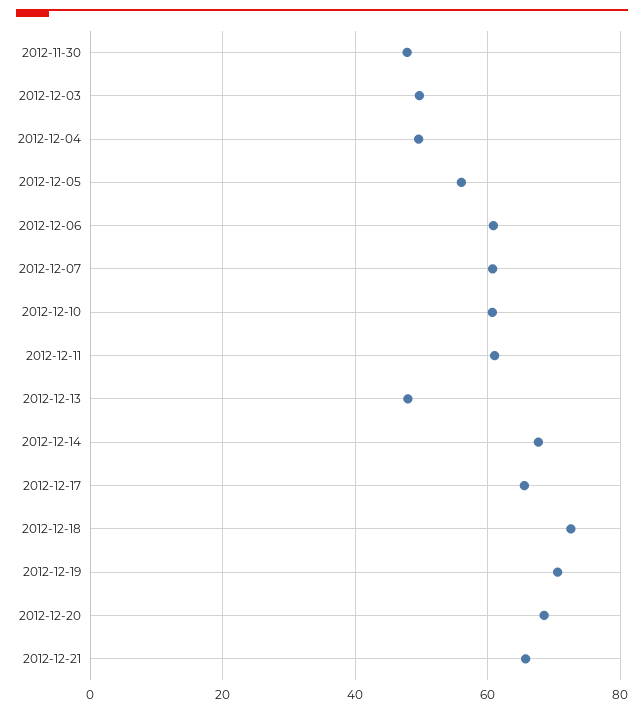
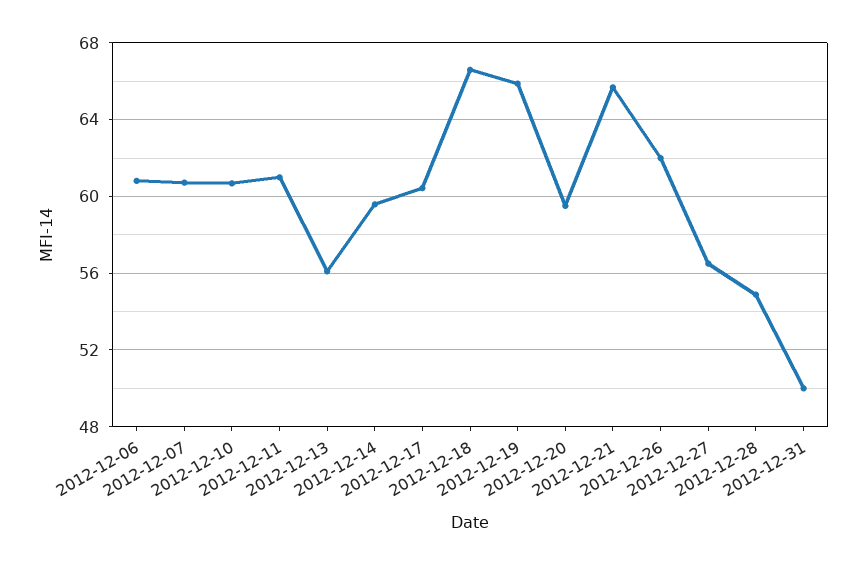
2012-11-30: 48 -> none
2012-12-03: 50 -> none
2012-12-04: 50 -> none
2012-12-05: 56 -> none
2012-12-13: 48 -> 56
2012-12-14: 68 -> 59.5
2012-12-17: 66 -> 60.5
2012-12-18: 72 -> 66.5
2012-12-19: 70 -> 66
2012-12-20: 68 -> 59.5
2012-12-26: none -> 62
2012-12-27: none -> 56.5
2012-12-28: none -> 55
2012-12-31: none -> 50

